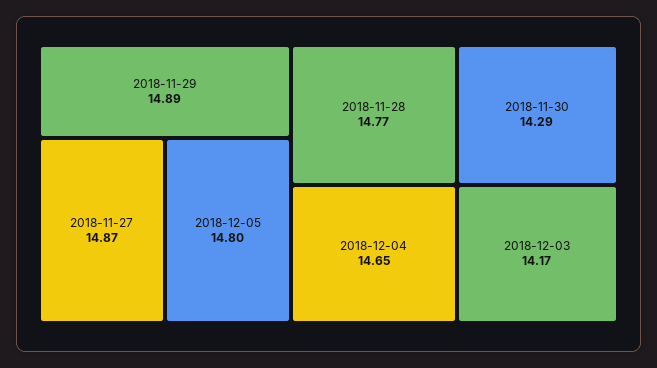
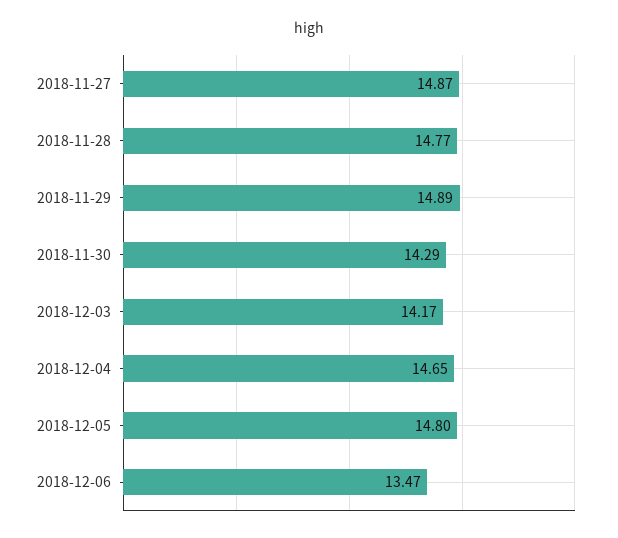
2018-12-06: none -> 13.47

